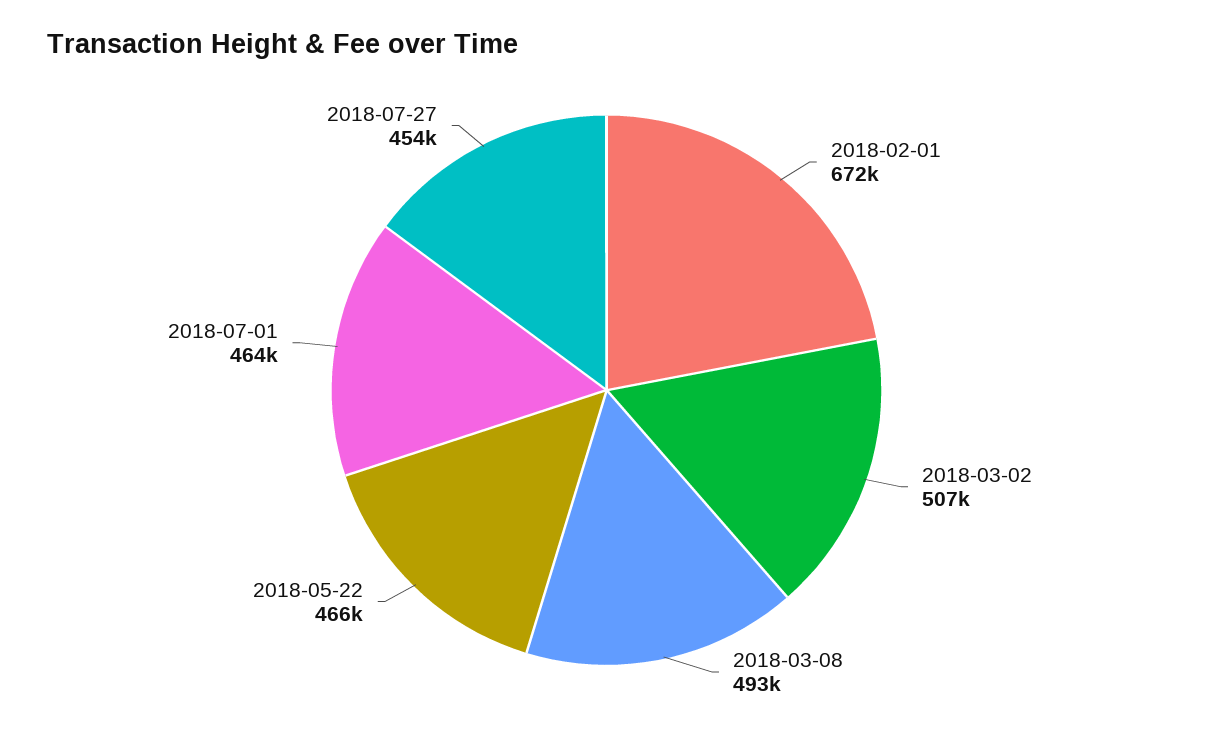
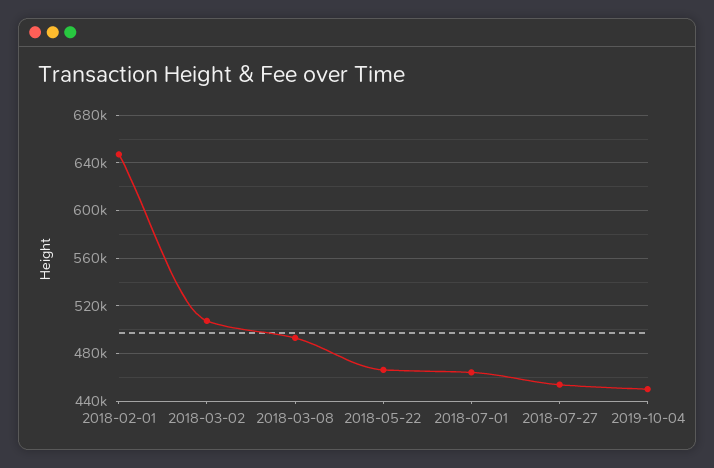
2018-02-01: 672000 -> 650000
2019-10-04: none -> 450000

